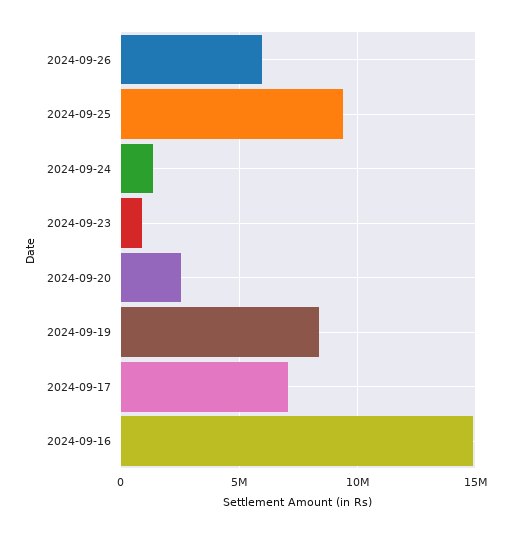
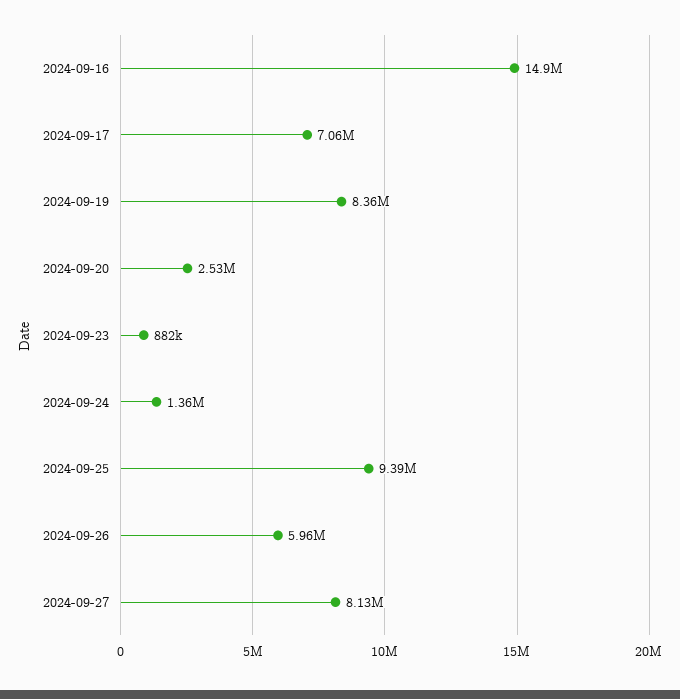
2024-09-27: none -> 8130000

